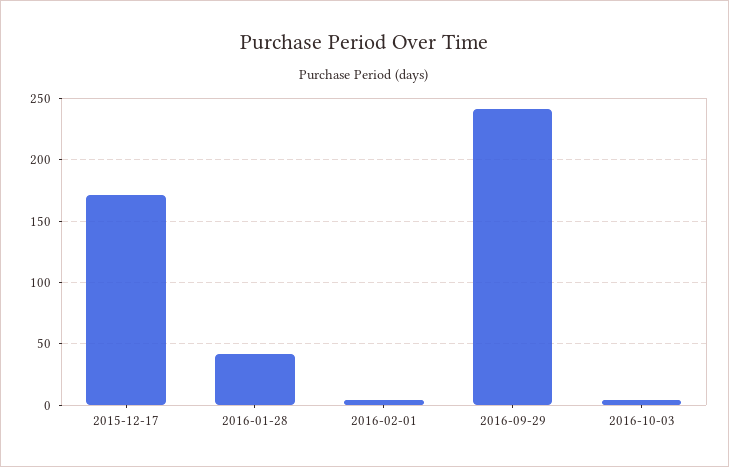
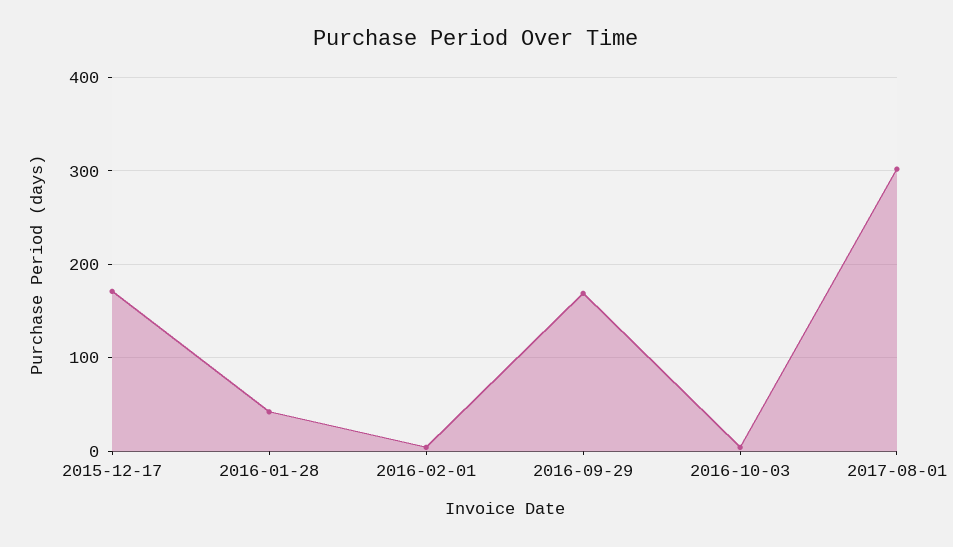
2016-09-29: 240 -> 170
2017-08-01: none -> 300

